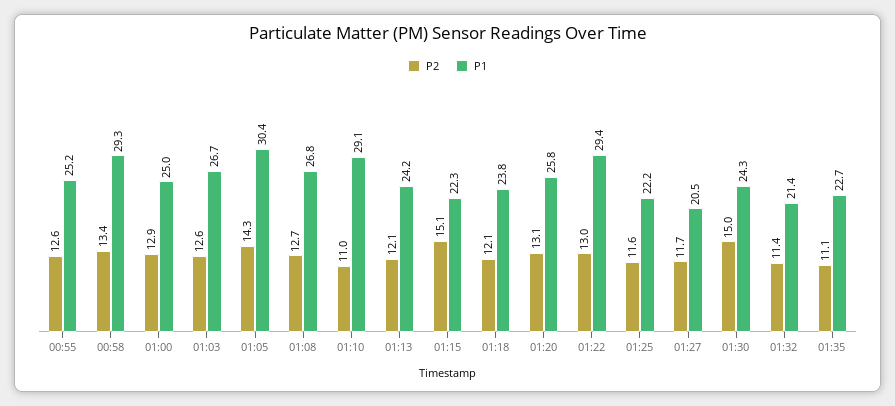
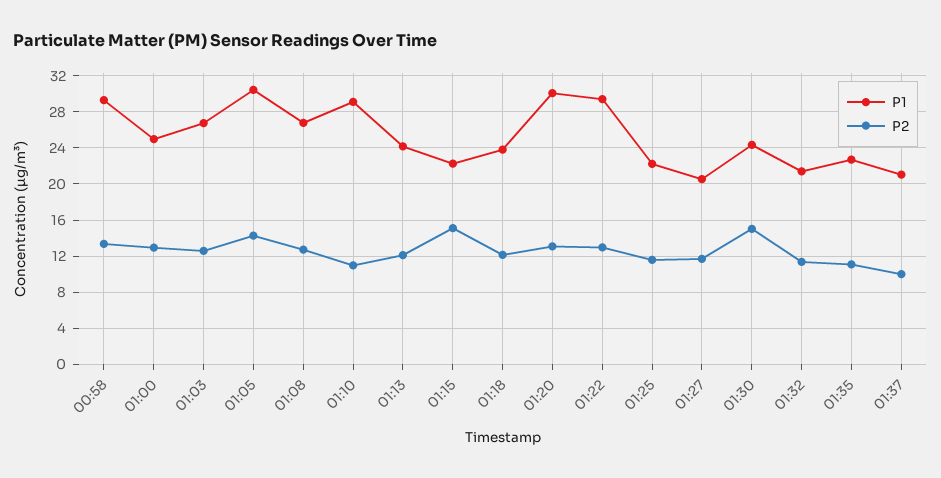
P2, 00:55: 12.6 -> none
P1, 00:55: 25.2 -> none
P1, 01:20: 25.8 -> 30
P1, 01:37: none -> 21
P2, 01:37: none -> 10

